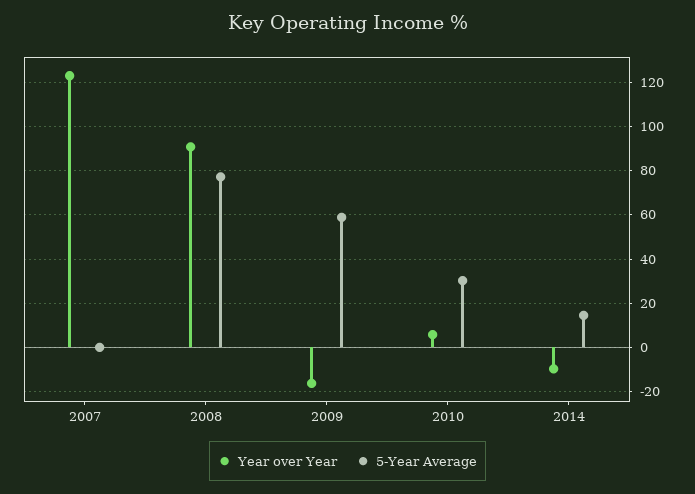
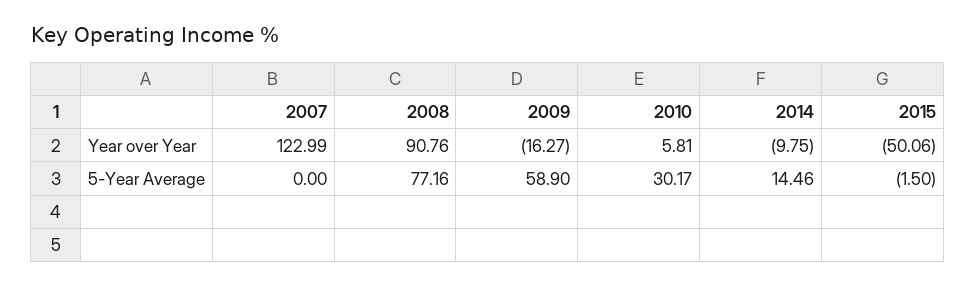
Year over Year, 2015: none -> -50.06
5-Year Average, 2015: none -> -1.5

